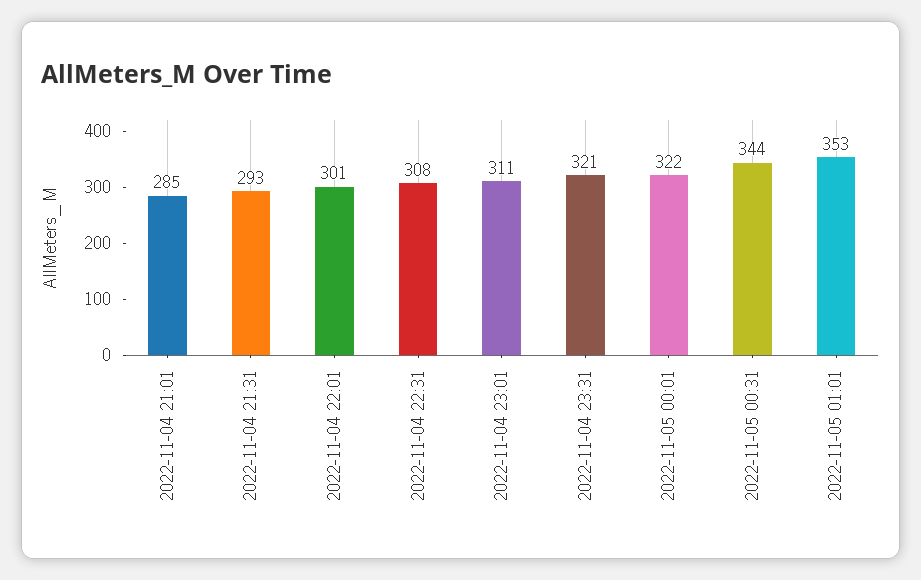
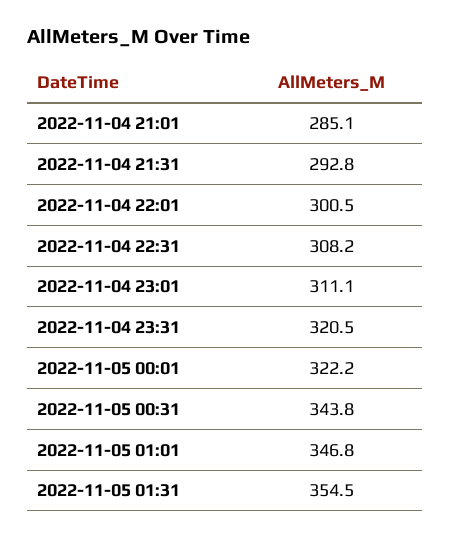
2022-11-05 01:01: 353 -> 346.8
2022-11-05 01:31: none -> 354.5

